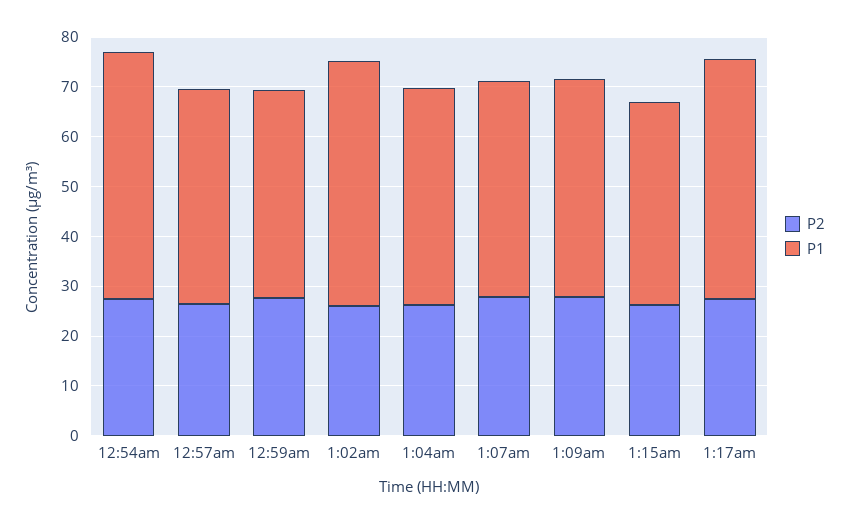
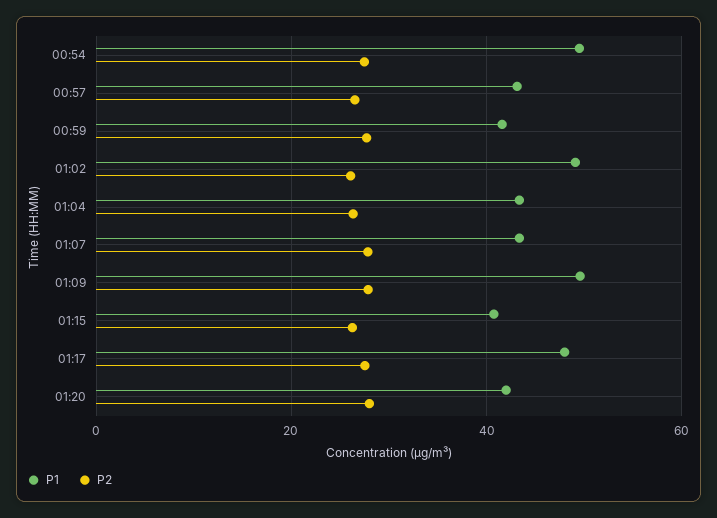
P1, 1:09am: 44 -> 50
P1, 01:20: none -> 42
P2, 01:20: none -> 28

